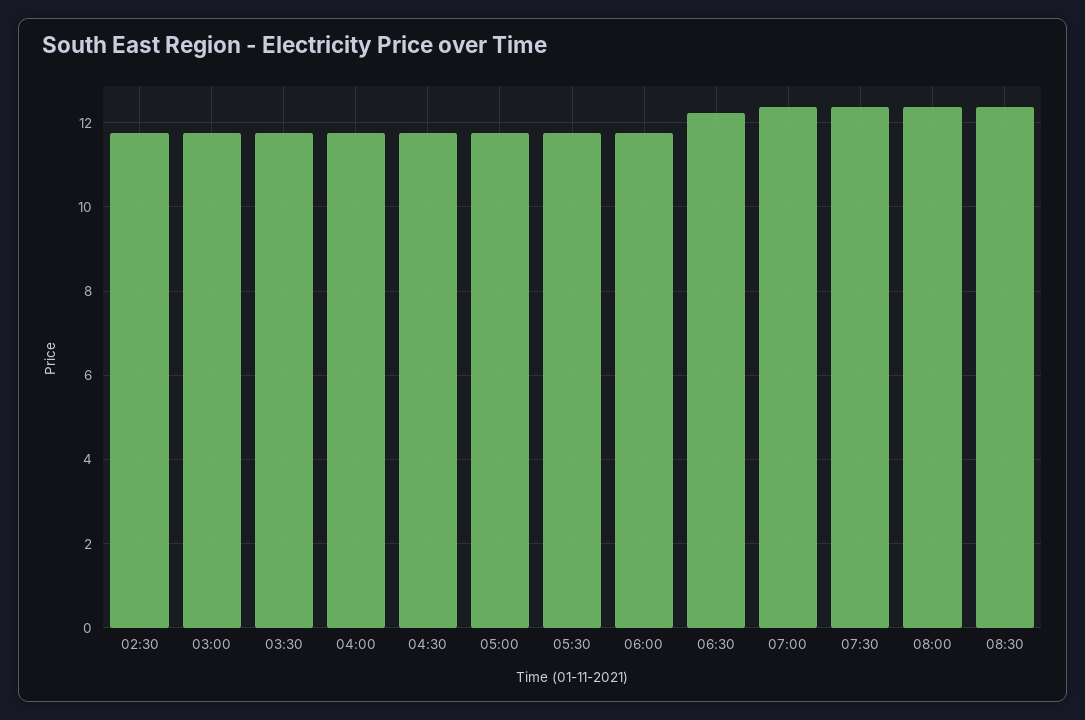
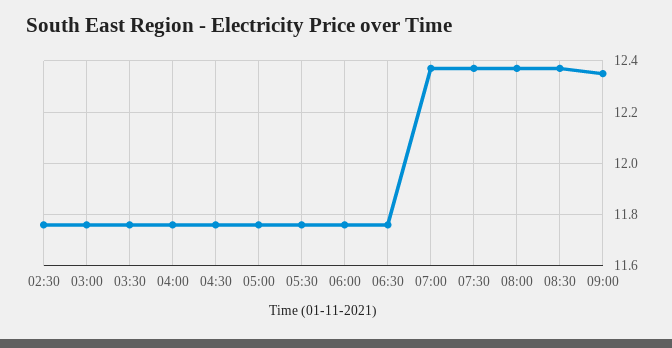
06:30: 12.2 -> 11.75
09:00: none -> 12.35

